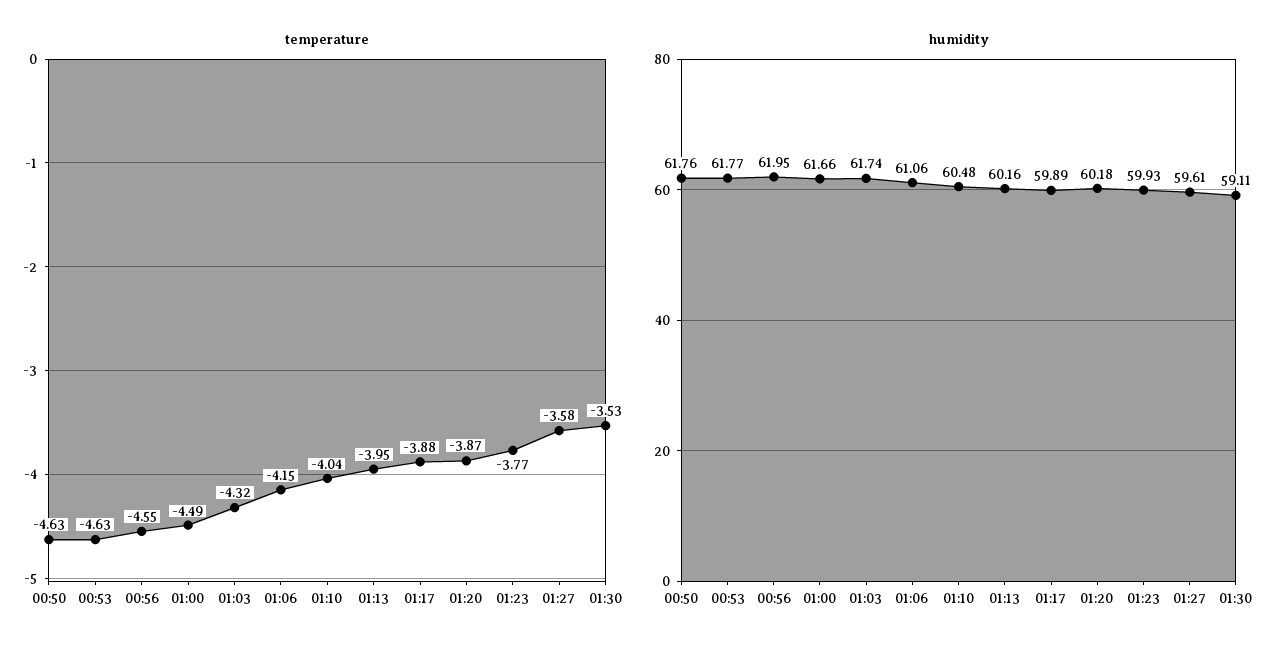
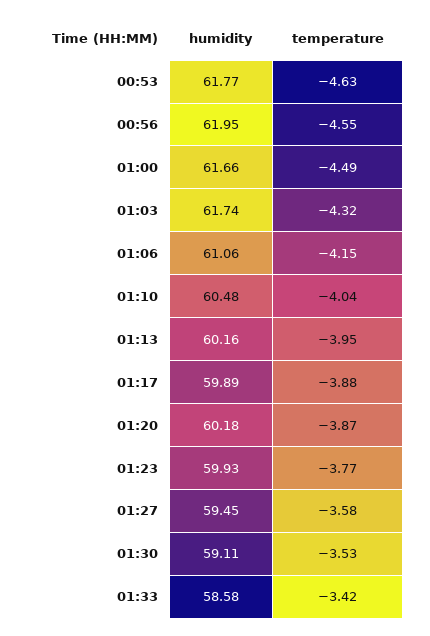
temperature, 00:50: -4.63 -> none
humidity, 00:50: 61.76 -> none
humidity, 01:27: 59.61 -> 59.45
humidity, 01:33: none -> 58.58
temperature, 01:33: none -> -3.42

